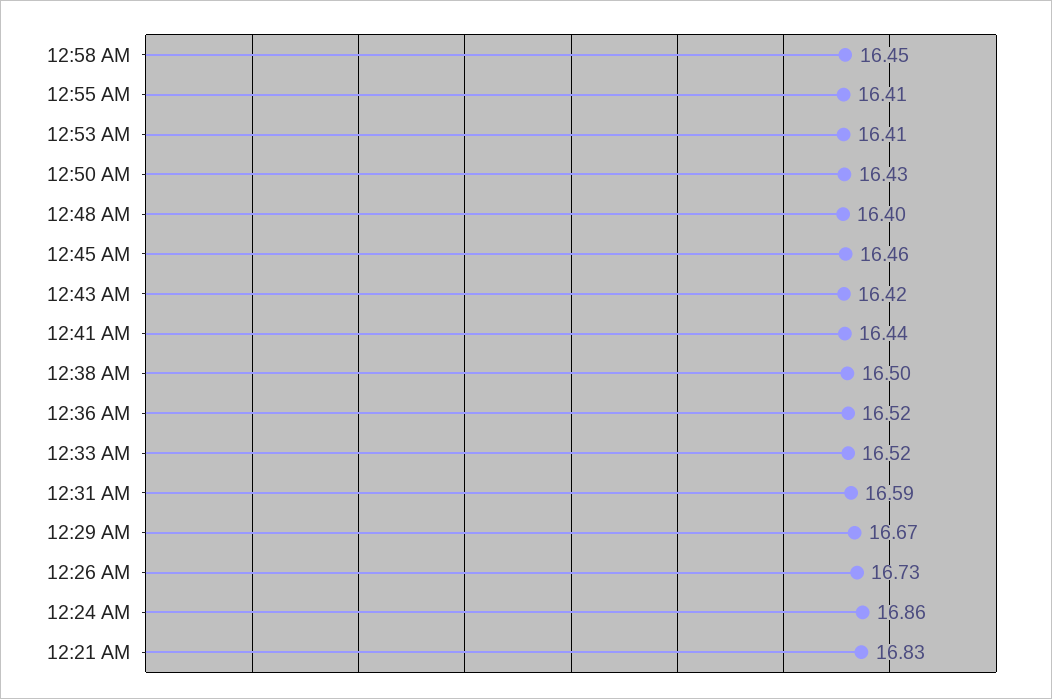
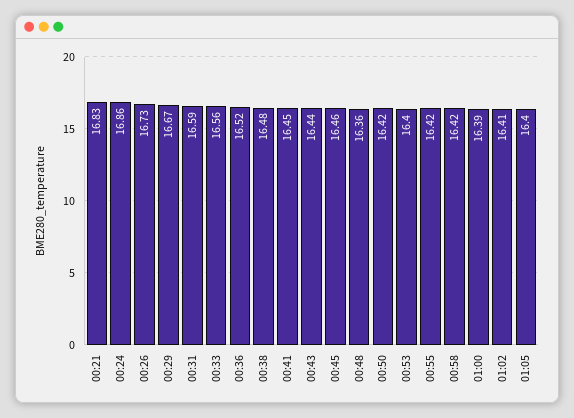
12:58 AM: 16.45 -> 16.42
12:55 AM: 16.41 -> 16.42
12:53 AM: 16.41 -> 16.4
12:50 AM: 16.43 -> 16.42
12:48 AM: 16.4 -> 16.36
12:43 AM: 16.42 -> 16.44
12:41 AM: 16.44 -> 16.45
12:38 AM: 16.5 -> 16.48
12:33 AM: 16.52 -> 16.56
01:00: none -> 16.39
01:02: none -> 16.41
01:05: none -> 16.4

